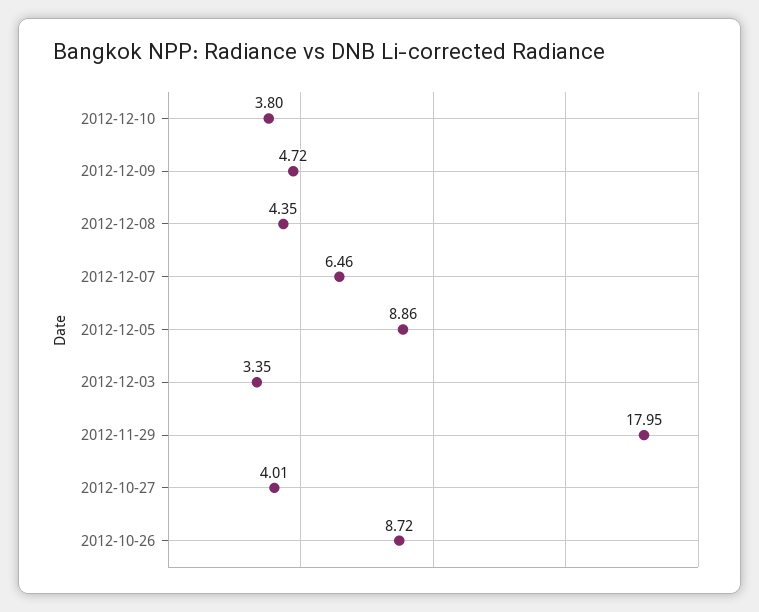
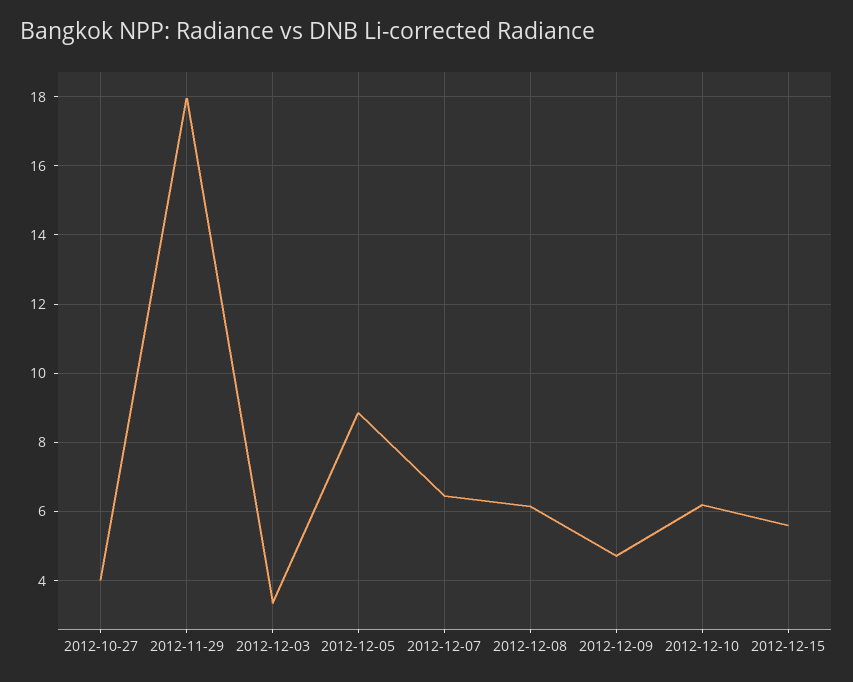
2012-12-10: 3.8 -> 6.2
2012-12-08: 4.35 -> 6.2
2012-10-26: 8.72 -> none
2012-12-15: none -> 5.6

